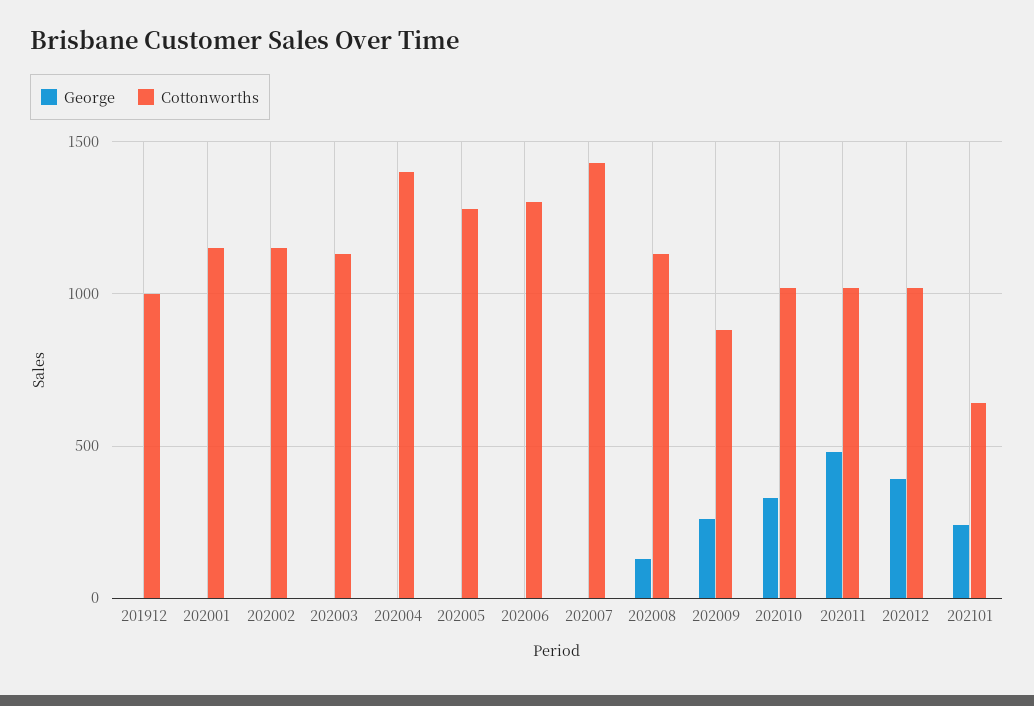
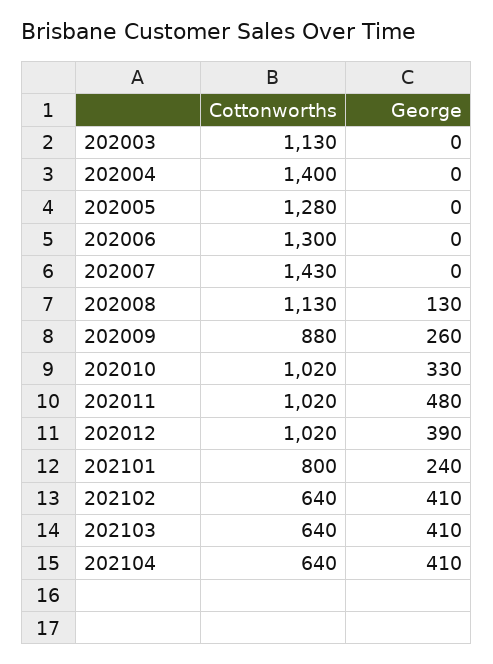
George, 201912: 0 -> none
Cottonworths, 201912: 1000 -> none
George, 202001: 0 -> none
Cottonworths, 202001: 1150 -> none
George, 202002: 0 -> none
Cottonworths, 202002: 1150 -> none
Cottonworths, 202101: 650 -> 800
Cottonworths, 202102: none -> 640
George, 202102: none -> 410
Cottonworths, 202103: none -> 640
George, 202103: none -> 410
Cottonworths, 202104: none -> 640
George, 202104: none -> 410

